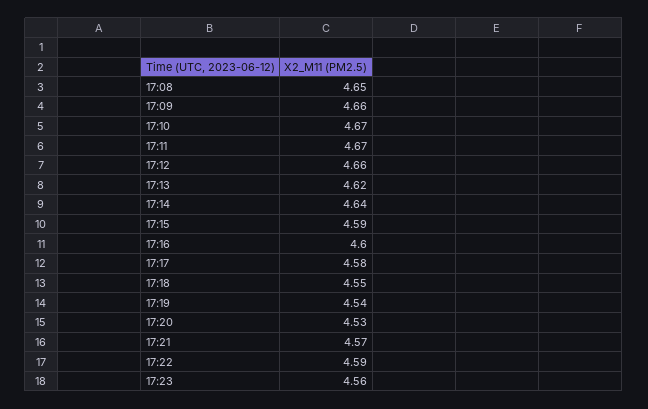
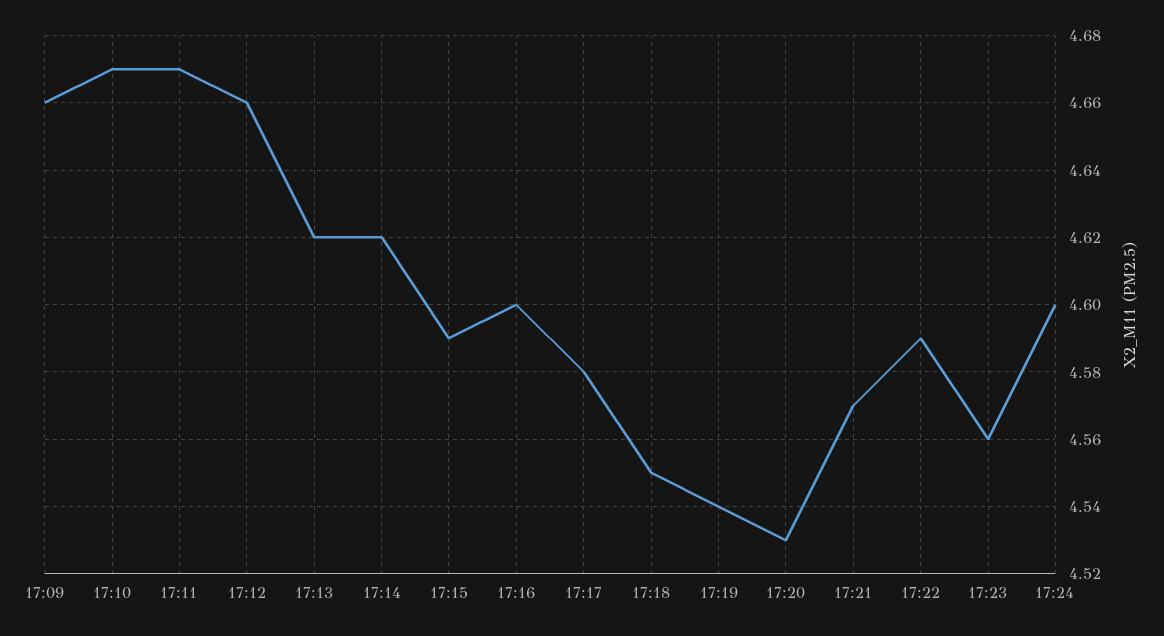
17:08: 4.65 -> none
17:14: 4.64 -> 4.62
17:24: none -> 4.6

